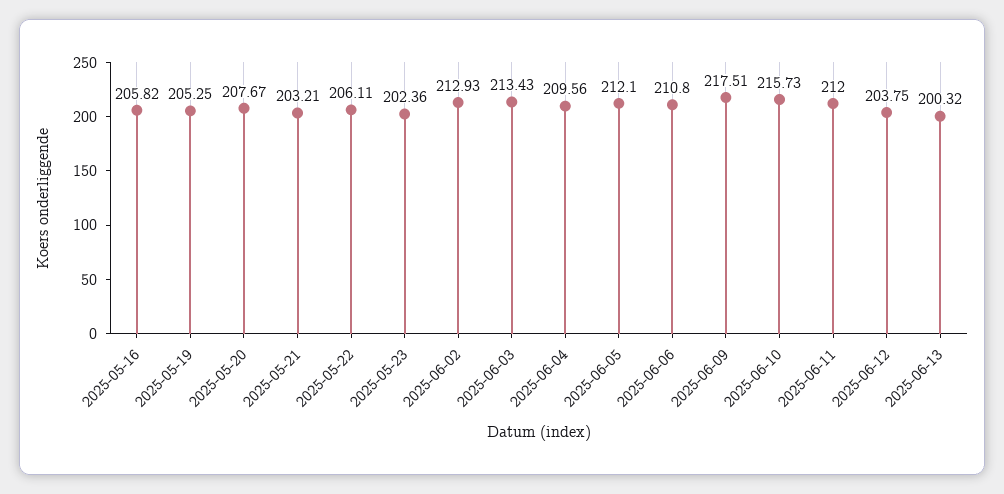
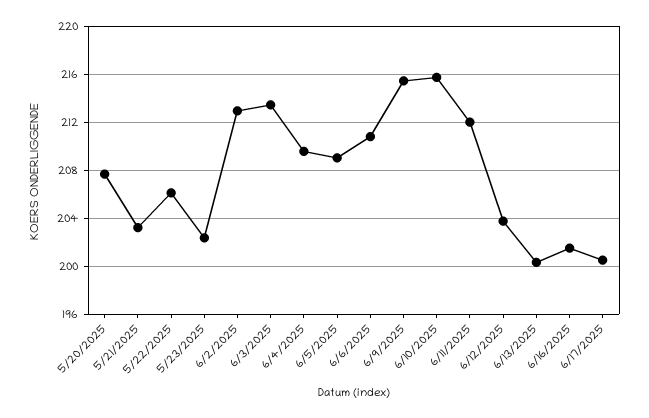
2025-05-16: 205.82 -> none
2025-05-19: 205.25 -> none
2025-06-05: 212.1 -> 209
2025-06-09: 217.51 -> 215.5
6/16/2025: none -> 201.5
6/17/2025: none -> 200.5

